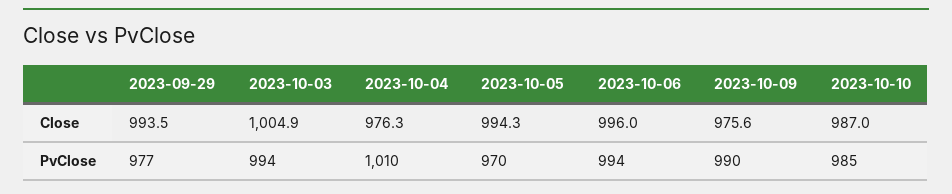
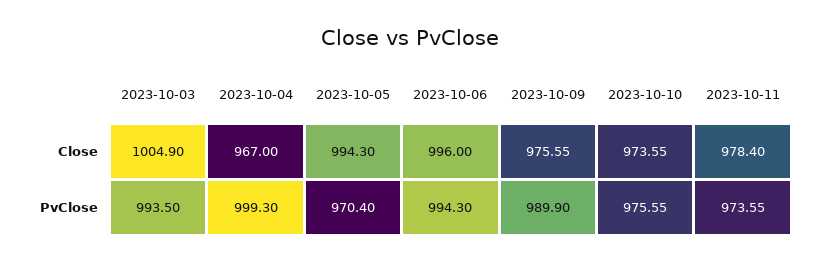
2023-09-29, Close: 993.5 -> none
2023-10-04, Close: 976.3 -> 967
2023-10-10, Close: 987 -> 973.55
2023-09-29, PvClose: 977 -> none
2023-10-04, PvClose: 1010 -> 999.3
2023-10-10, PvClose: 985 -> 975.55
2023-10-11, Close: none -> 978.4
2023-10-11, PvClose: none -> 973.55

